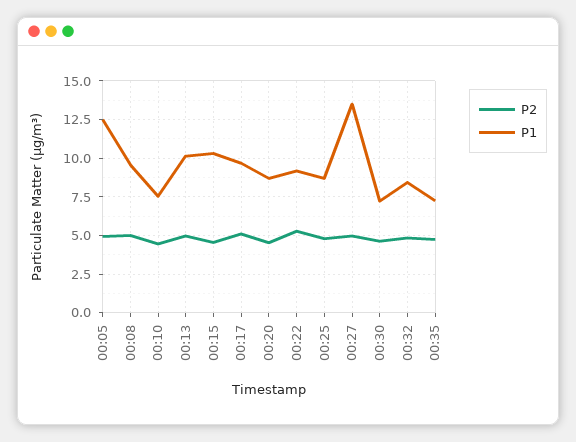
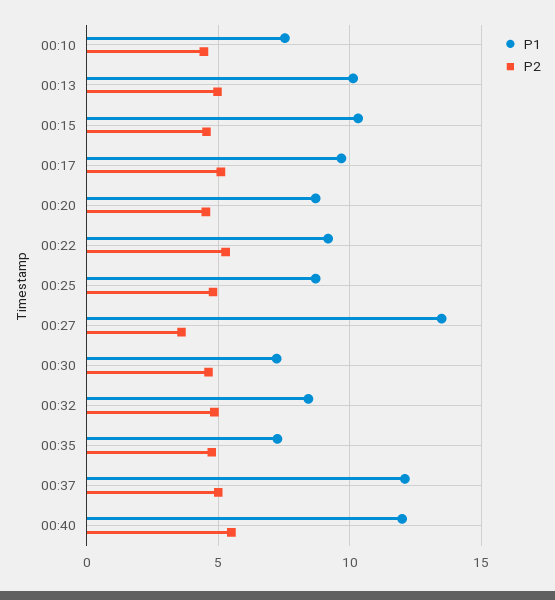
P2, 00:05: 5 -> none
P1, 00:05: 12.5 -> none
P2, 00:08: 5 -> none
P1, 00:08: 9.5 -> none
P2, 00:27: 5 -> 3.5
P1, 00:37: none -> 12
P2, 00:37: none -> 5
P1, 00:40: none -> 12
P2, 00:40: none -> 5.5

